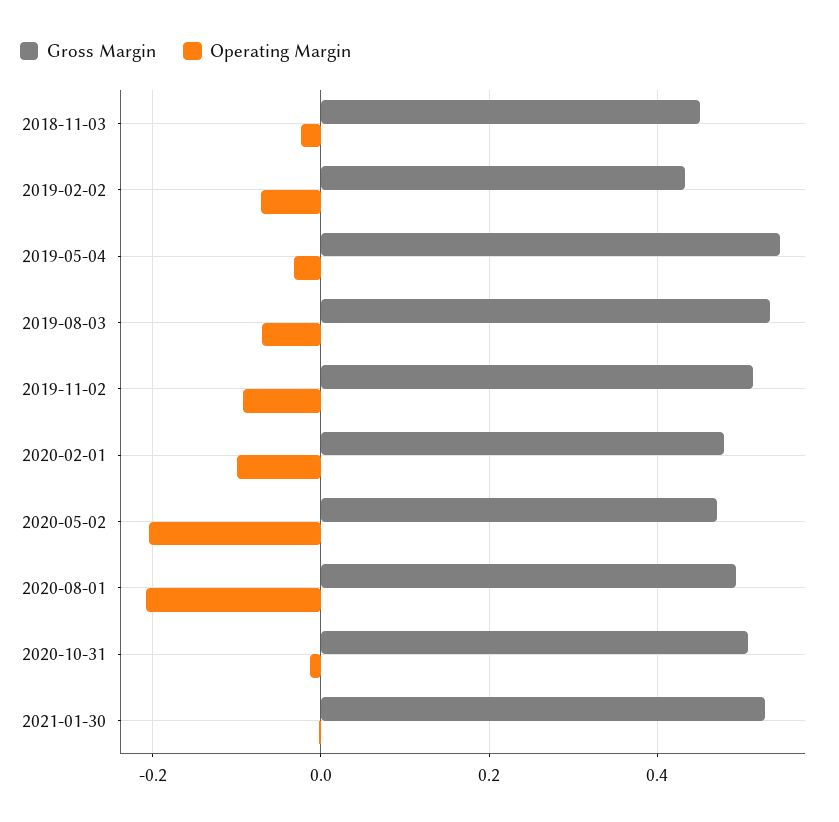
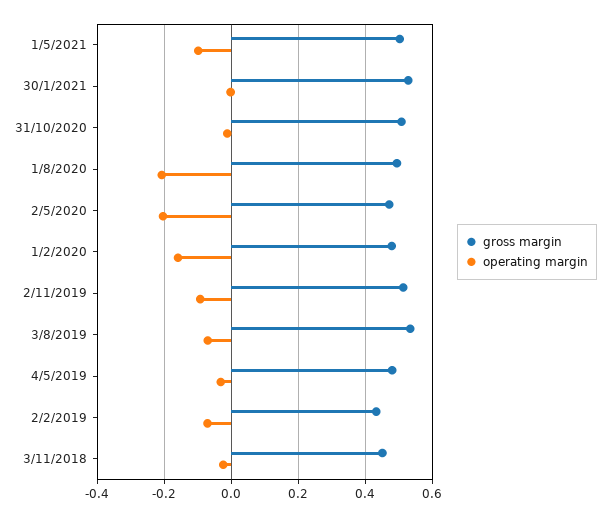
Gross Margin, 2019-05-04: 0.54 -> 0.48
Operating Margin, 2020-02-01: -0.1 -> -0.16
Gross Margin, 1/5/2021: none -> 0.5
Operating Margin, 1/5/2021: none -> -0.1

